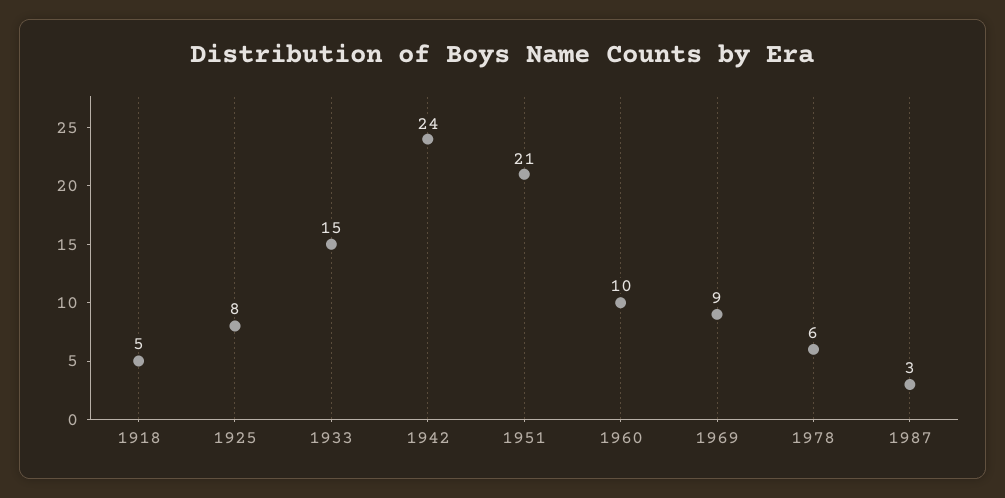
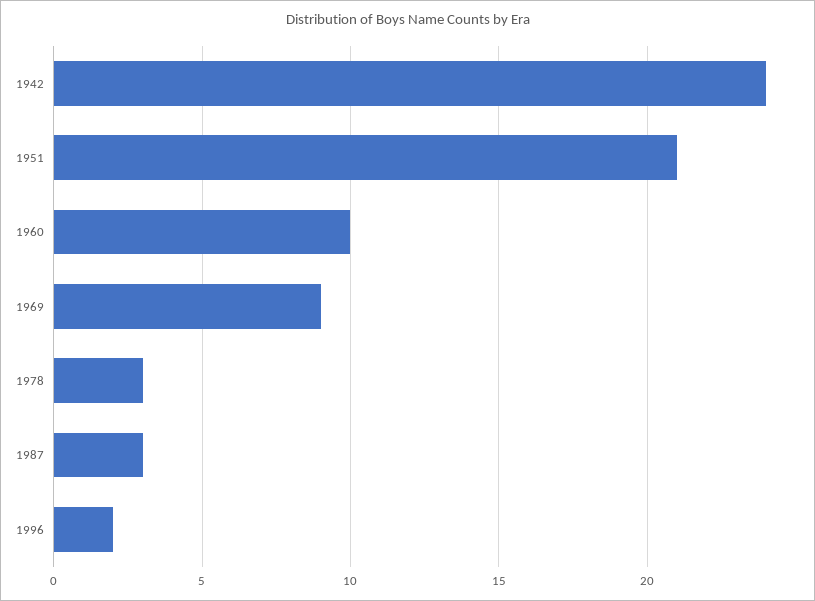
1918: 5 -> none
1925: 8 -> none
1933: 15 -> none
1978: 6 -> 3
1996: none -> 2

